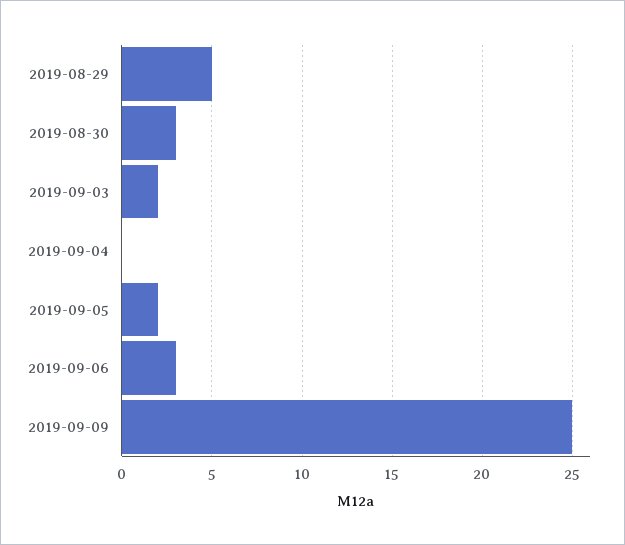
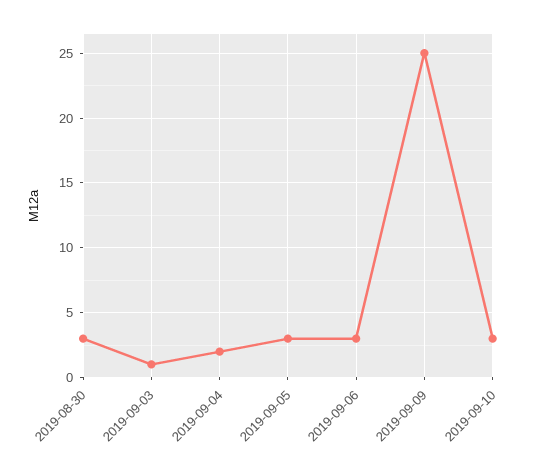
2019-08-29: 5 -> none
2019-09-03: 2 -> 1
2019-09-04: 0 -> 2
2019-09-05: 2 -> 3
2019-09-10: none -> 3

